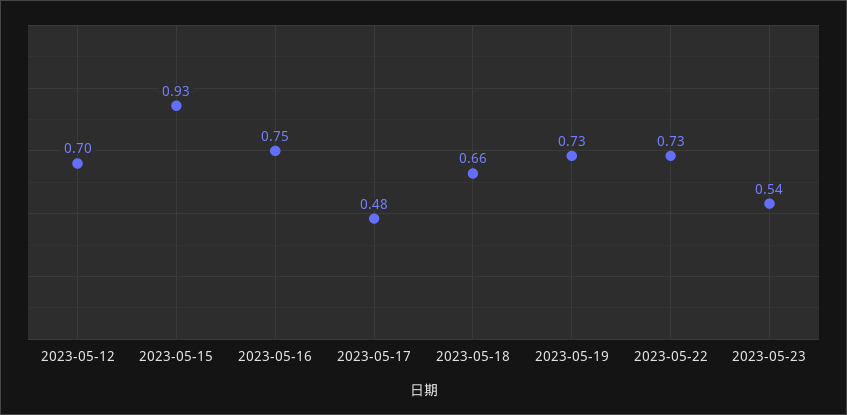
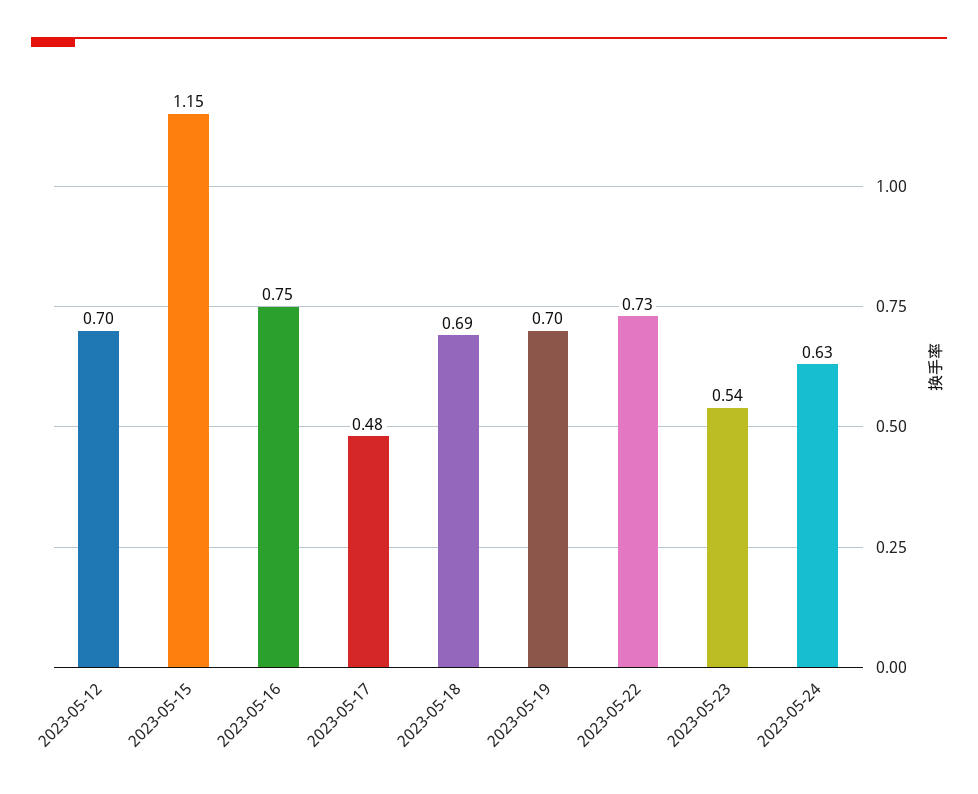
2023-05-15: 0.93 -> 1.15
2023-05-18: 0.66 -> 0.69
2023-05-19: 0.73 -> 0.7
2023-05-24: none -> 0.63

